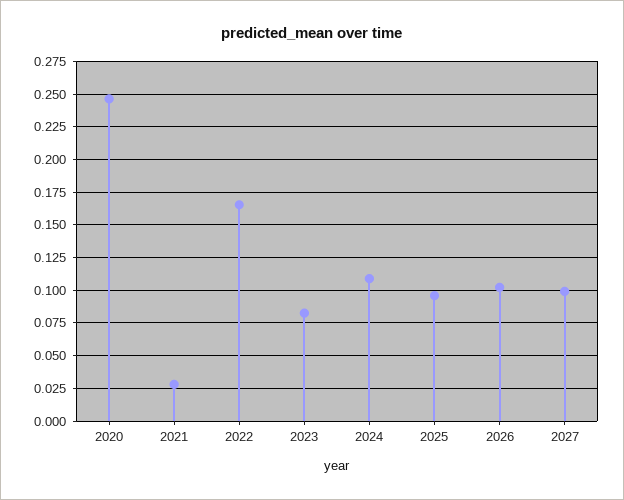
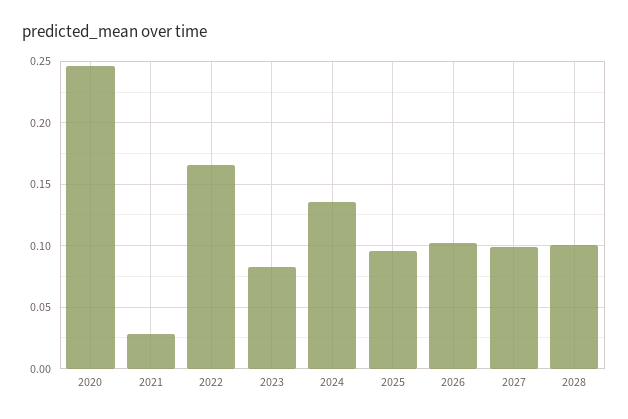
2024: 0.11 -> 0.135
2028: none -> 0.1

